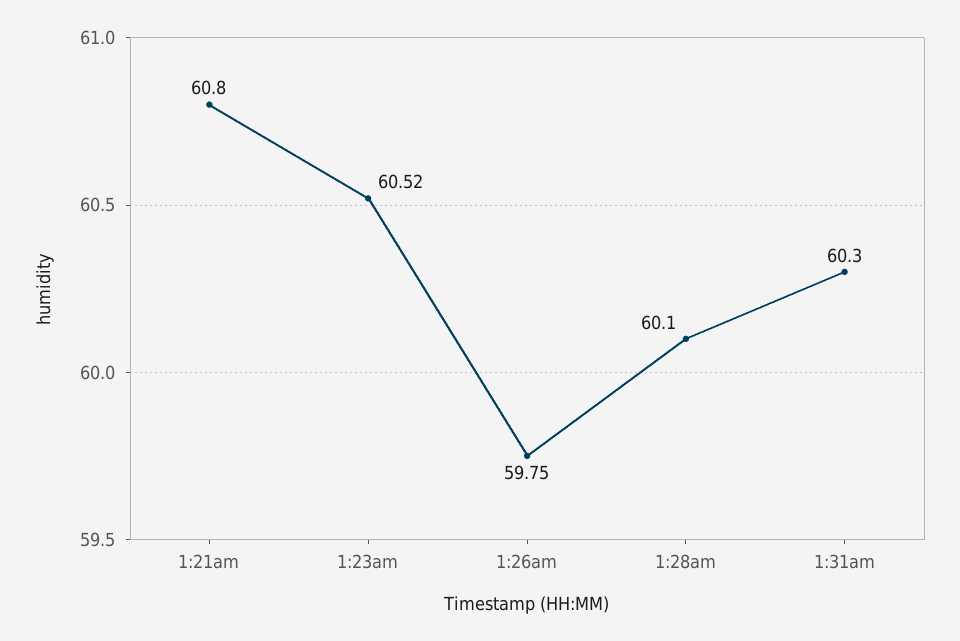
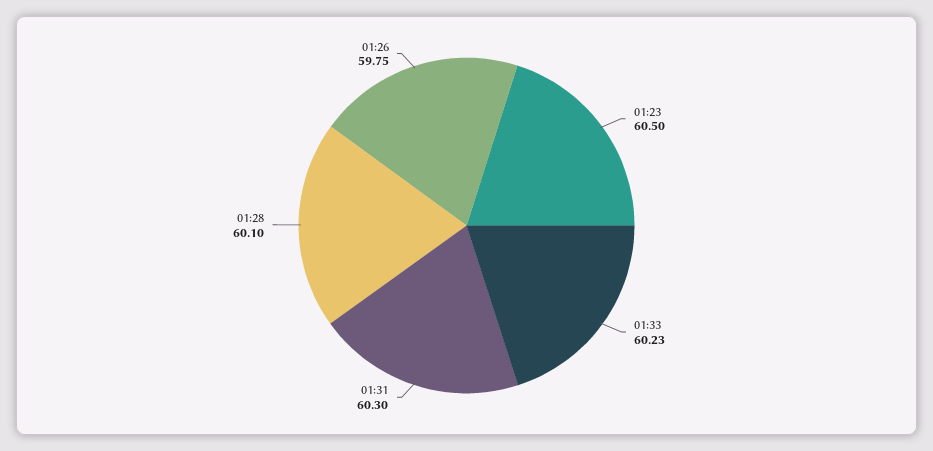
1:21am: 60.8 -> none
1:23am: 60.52 -> 60.5
01:33: none -> 60.23

